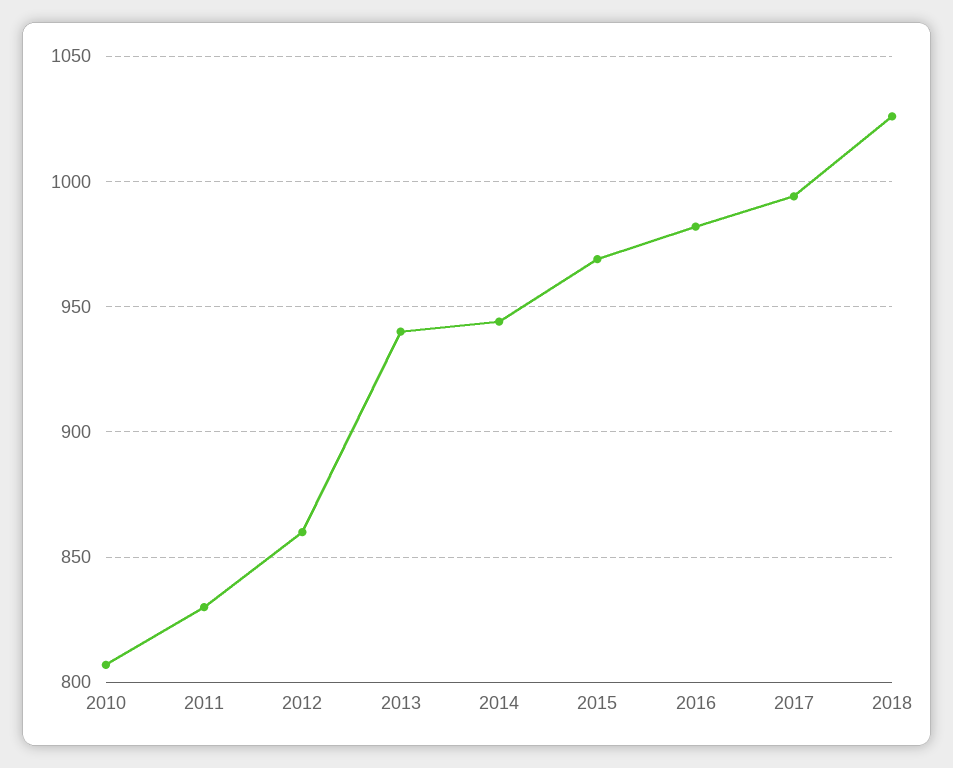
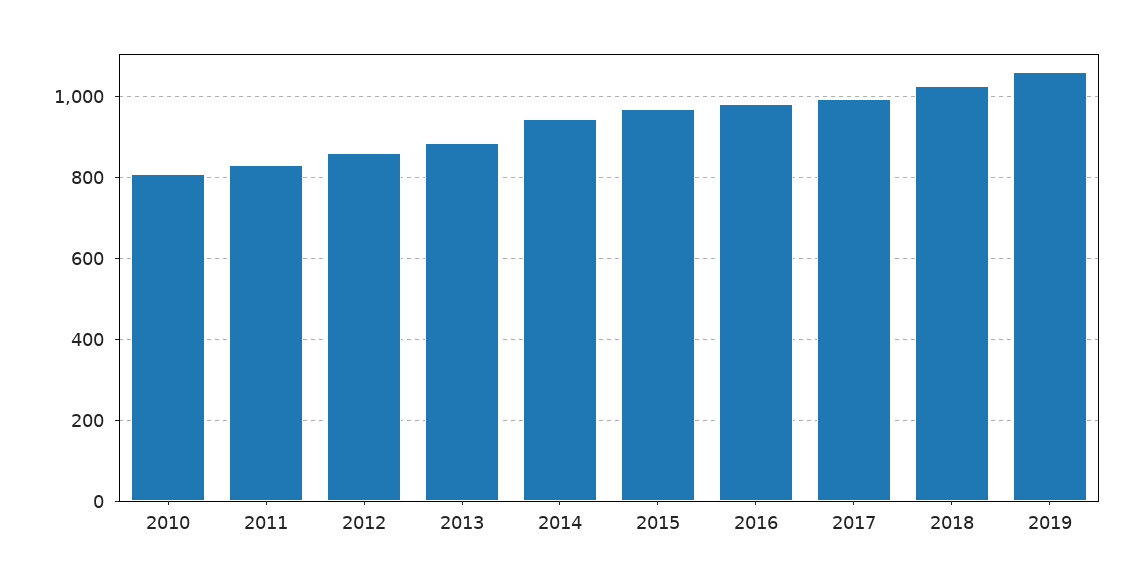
2013: 940 -> 880
2019: none -> 1060

